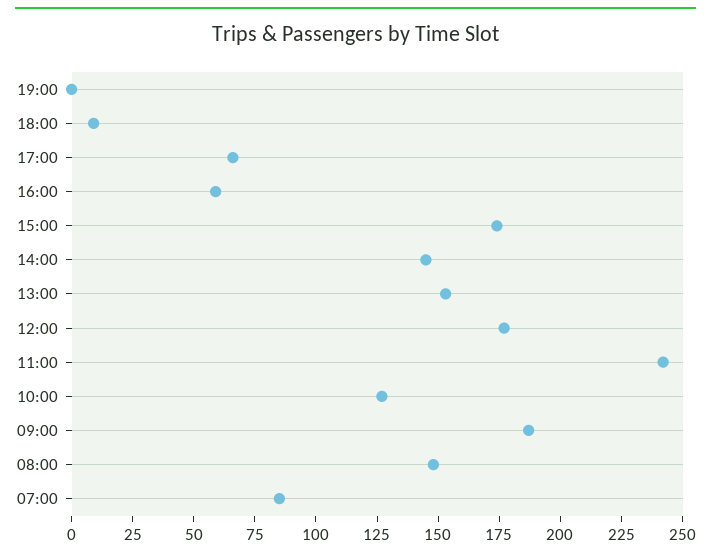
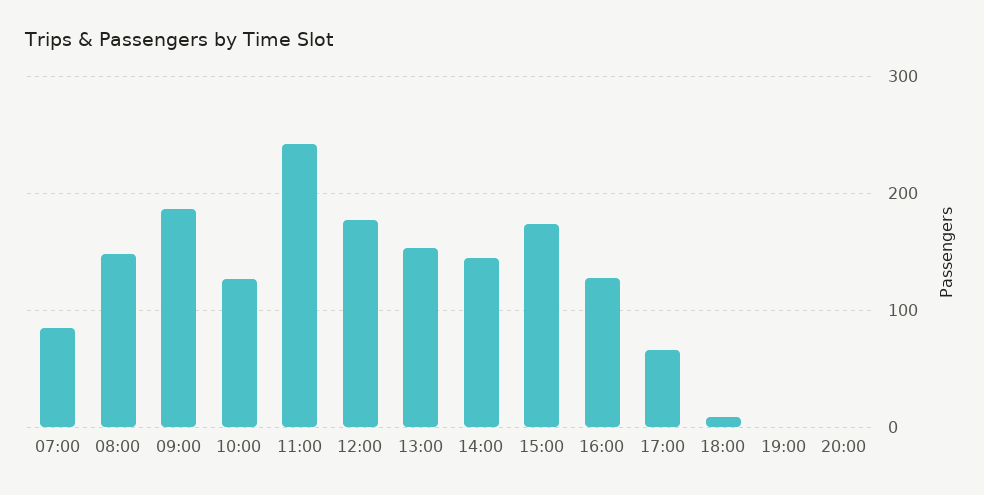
16:00: 60 -> 130
20:00: none -> 0

